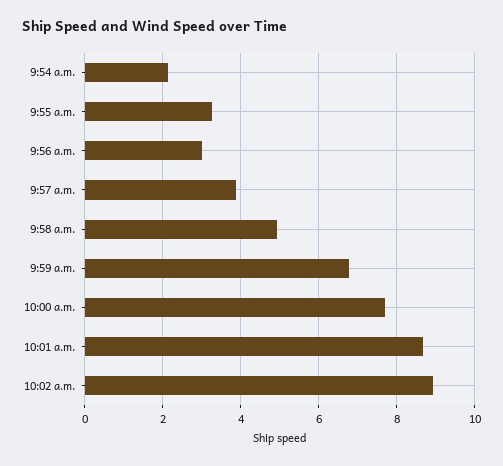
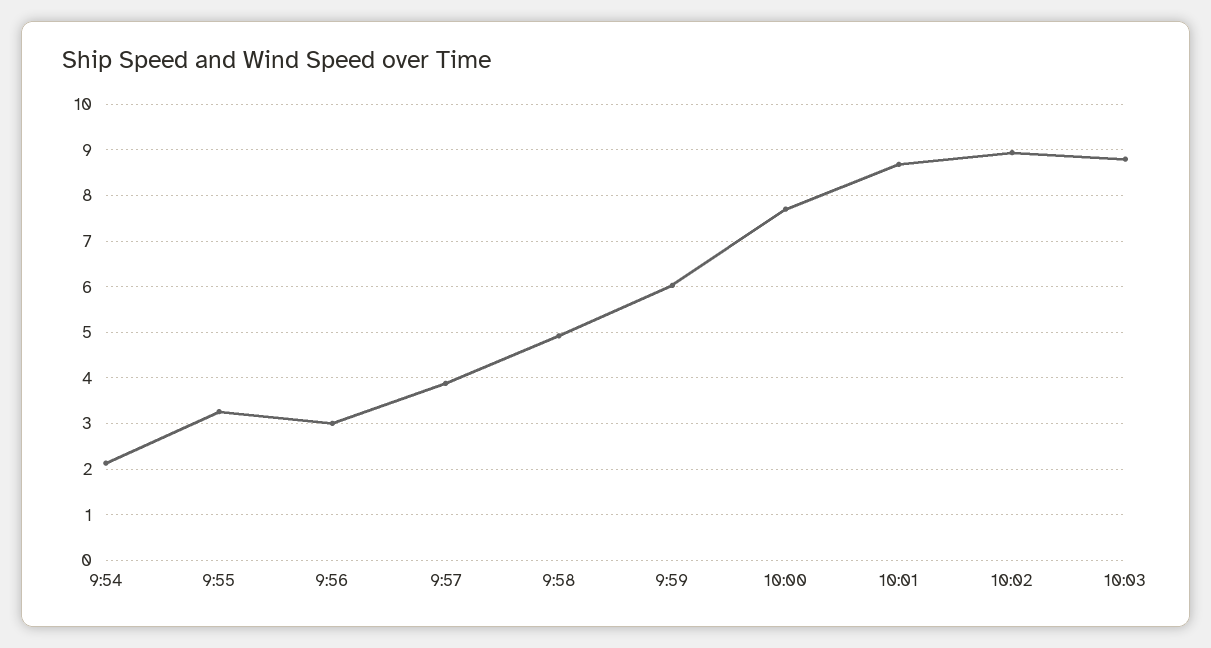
9:59 a.m.: 6.8 -> 6
10:03: none -> 8.8

